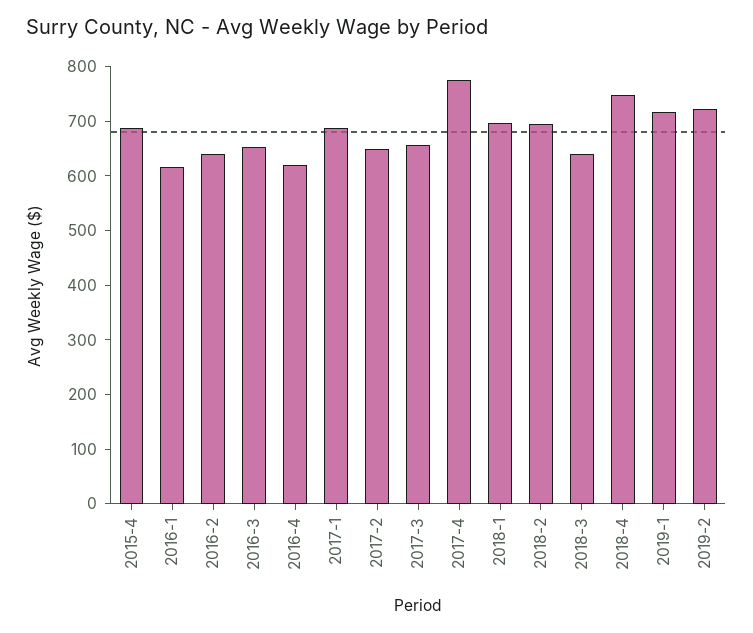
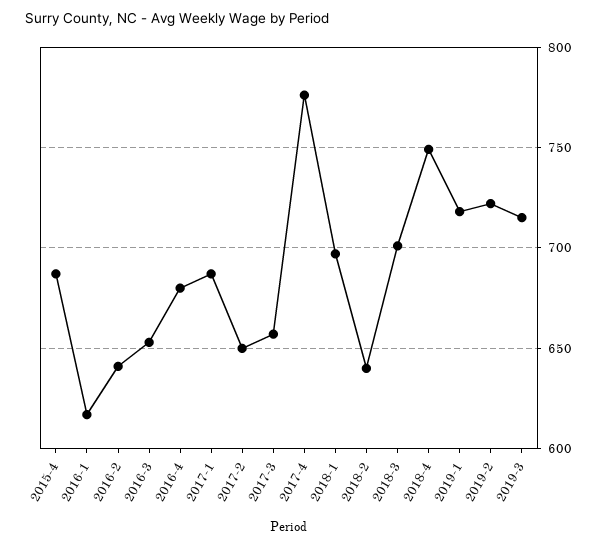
2016-4: 620 -> 680
2018-2: 700 -> 640
2018-3: 640 -> 700
2019-3: none -> 715

